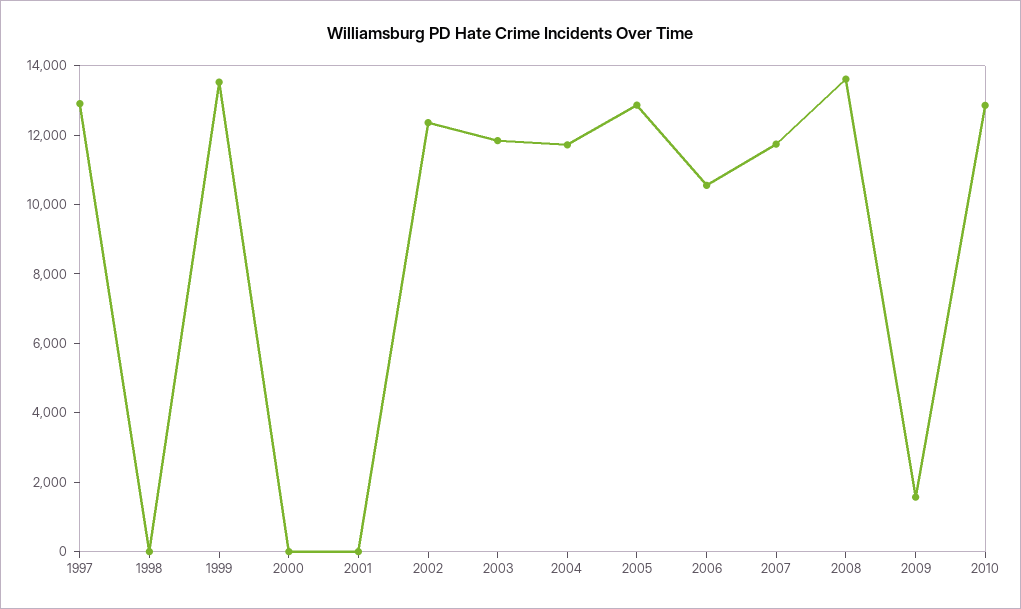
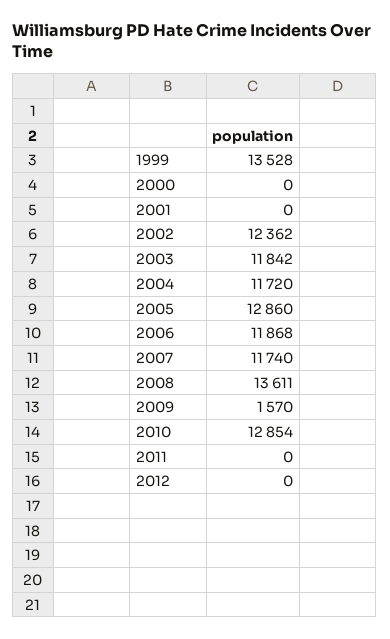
1997: 13000 -> none
1998: 0 -> none
2006: 10500 -> 11868
2011: none -> 0
2012: none -> 0

